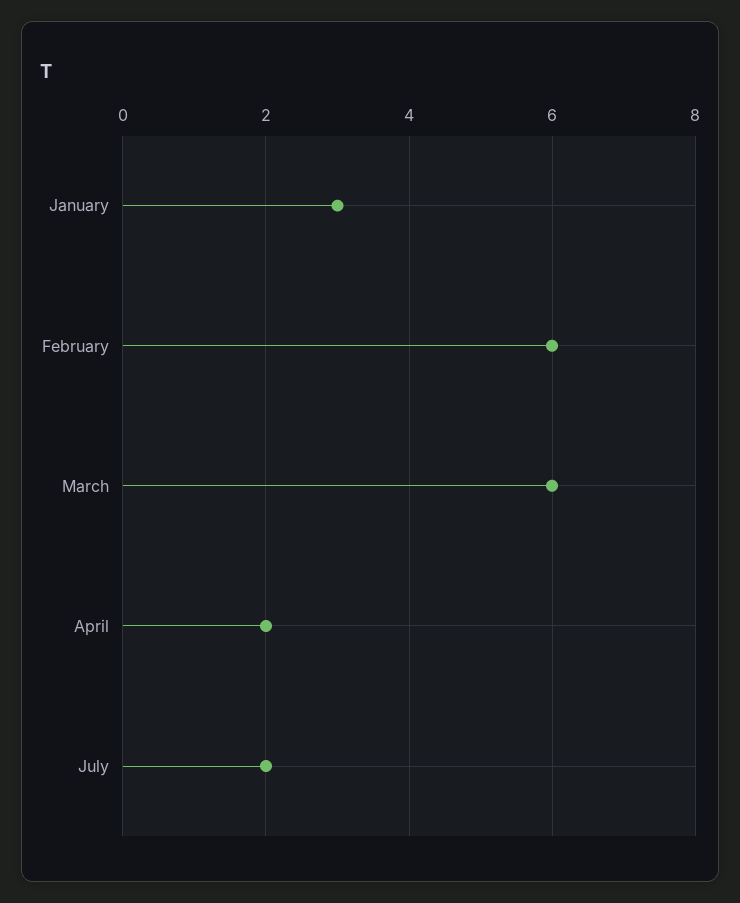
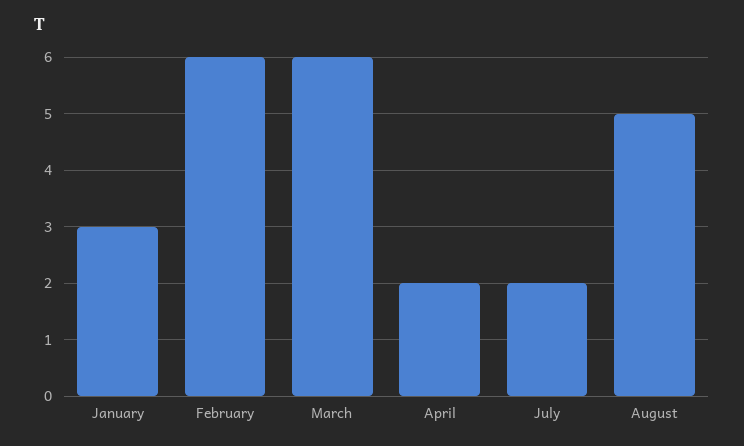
August: none -> 5

